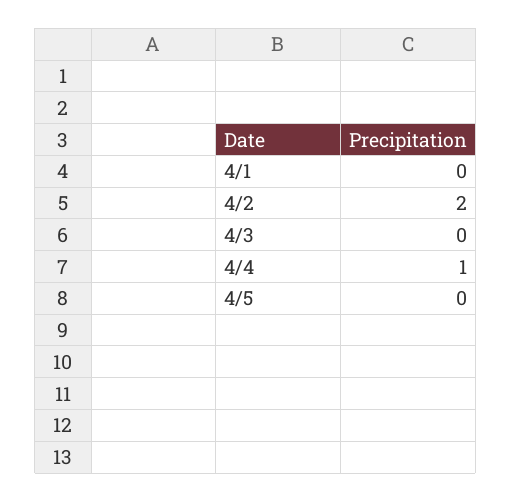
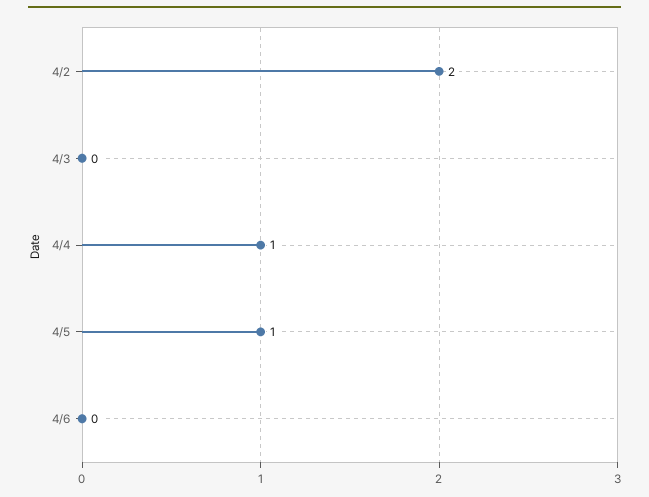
4/1: 0 -> none
4/5: 0 -> 1
4/6: none -> 0

